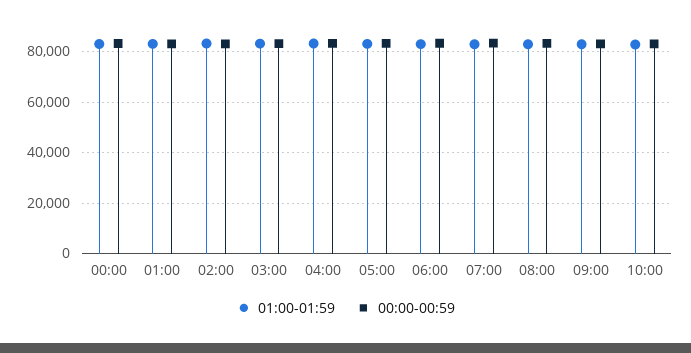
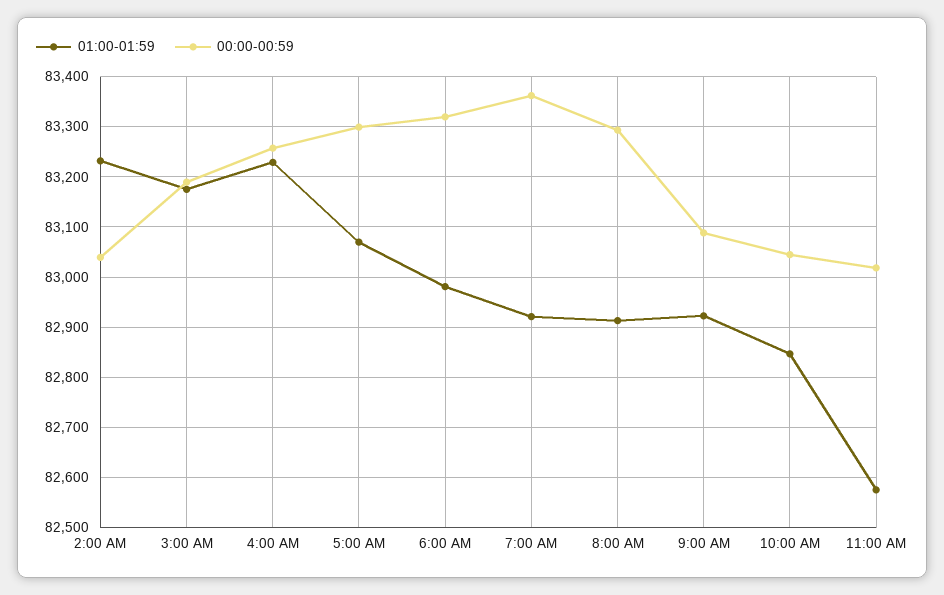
01:00-01:59, 00:00: 82500 -> none
00:00-00:59, 00:00: 82500 -> none
01:00-01:59, 01:00: 82500 -> none
00:00-00:59, 01:00: 82500 -> none
01:00-01:59, 11:00 AM: none -> 82580
00:00-00:59, 11:00 AM: none -> 83020

